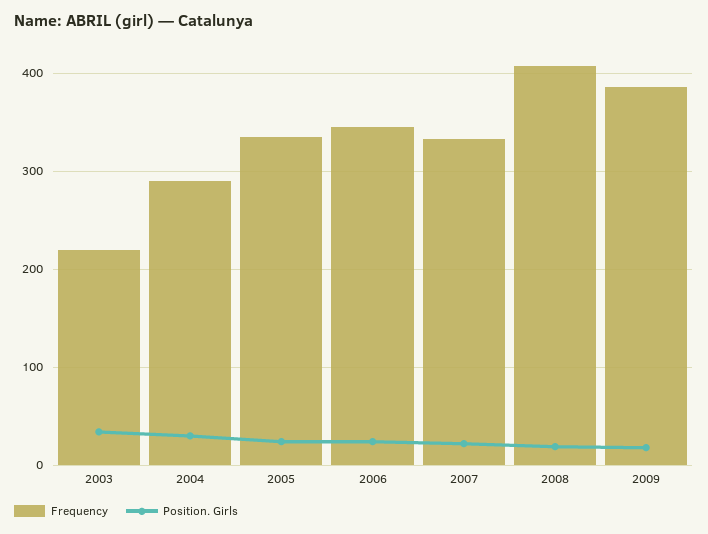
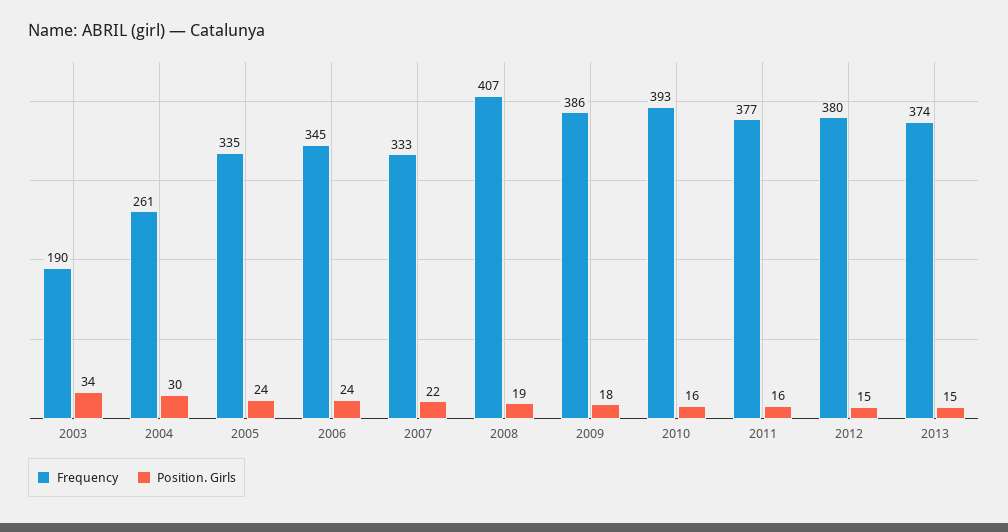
Frequency, 2003: 220 -> 190
Frequency, 2004: 290 -> 261
Frequency, 2010: none -> 393
Position. Girls, 2010: none -> 16
Frequency, 2011: none -> 377
Position. Girls, 2011: none -> 16
Frequency, 2012: none -> 380
Position. Girls, 2012: none -> 15
Frequency, 2013: none -> 374
Position. Girls, 2013: none -> 15

